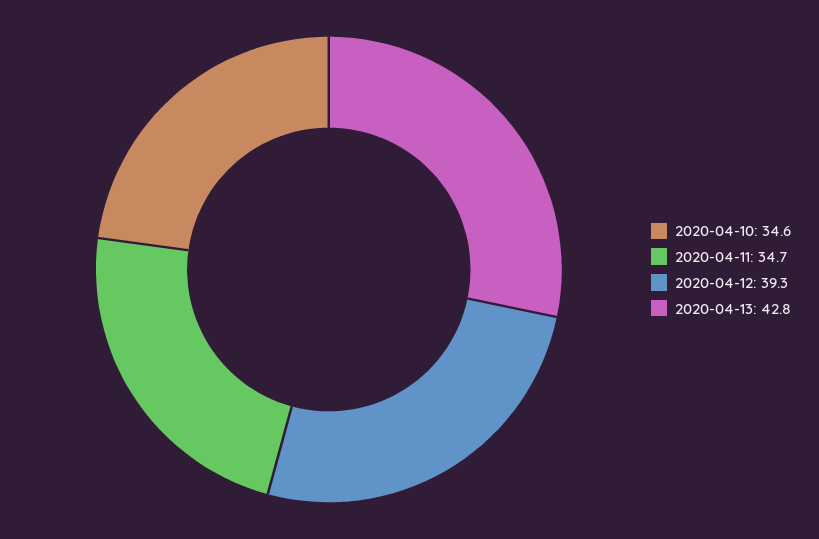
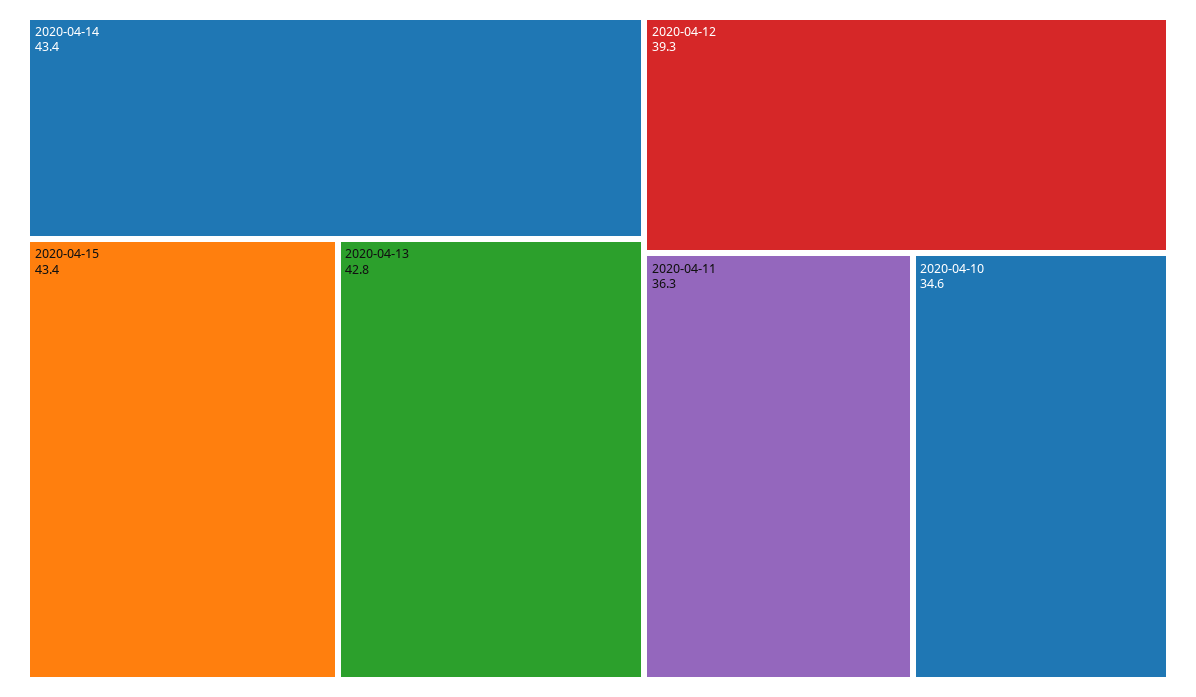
2020-04-11: 34.7 -> 36.3
2020-04-14: none -> 43.4
2020-04-15: none -> 43.4

